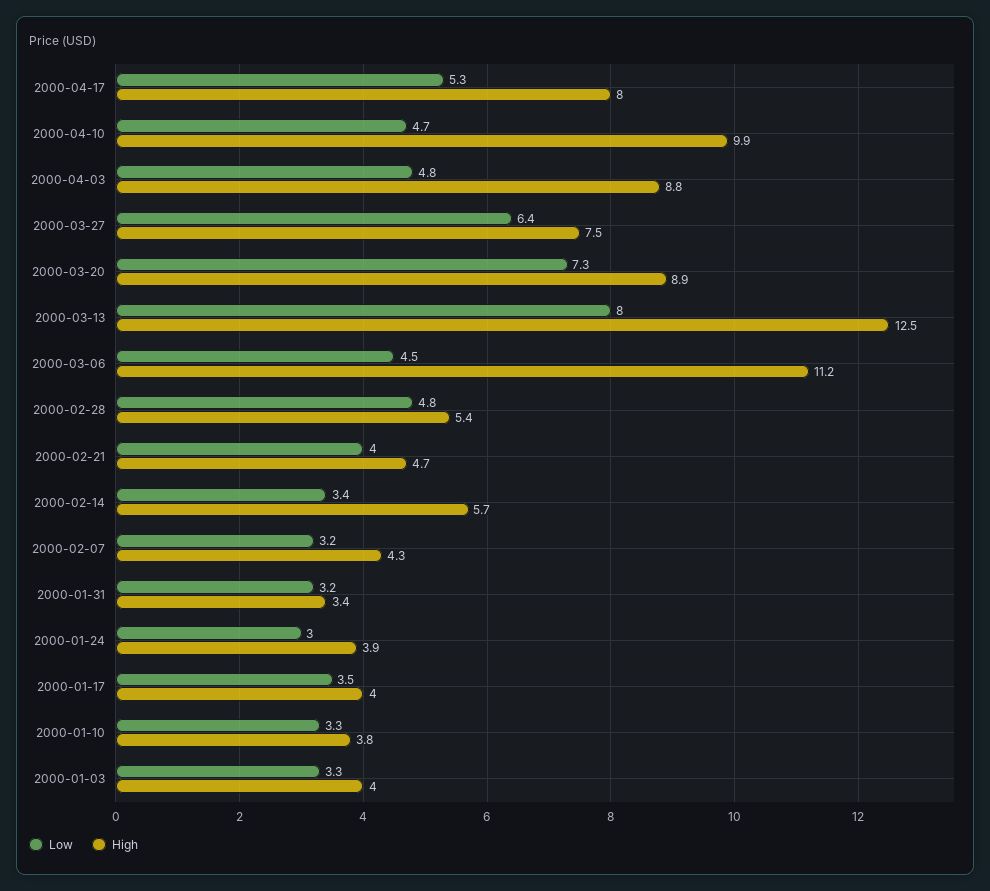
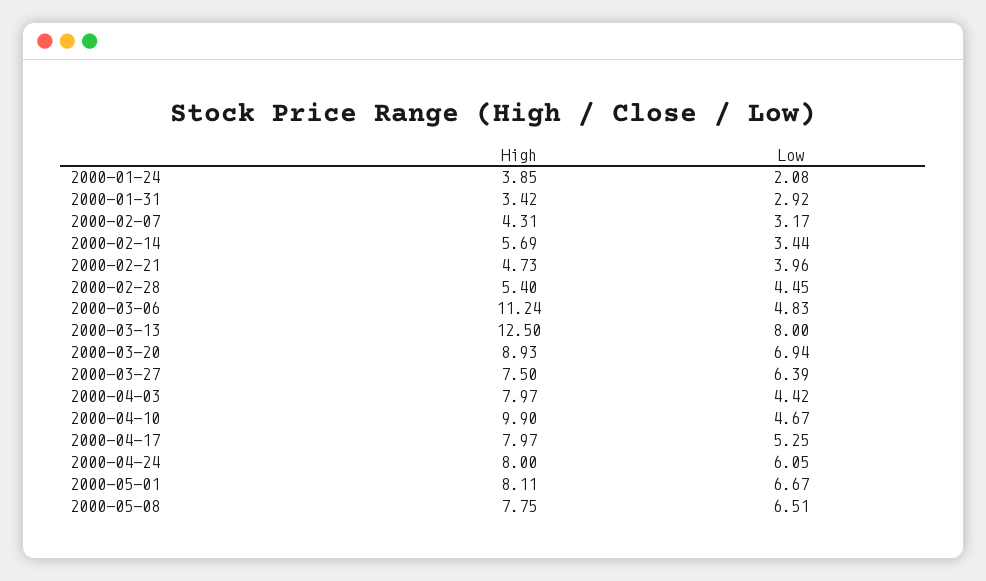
Low, 2000-04-03: 4.8 -> 4.42
High, 2000-04-03: 8.8 -> 7.97
Low, 2000-03-20: 7.3 -> 6.94
Low, 2000-03-06: 4.5 -> 4.83
Low, 2000-02-28: 4.8 -> 4.45
Low, 2000-01-31: 3.2 -> 2.92
Low, 2000-01-24: 3 -> 2.08
Low, 2000-01-17: 3.5 -> none
High, 2000-01-17: 4 -> none
Low, 2000-01-10: 3.3 -> none
High, 2000-01-10: 3.8 -> none
Low, 2000-01-03: 3.3 -> none
High, 2000-01-03: 4 -> none
High, 2000-04-24: none -> 8
Low, 2000-04-24: none -> 6.05
High, 2000-05-01: none -> 8.11
Low, 2000-05-01: none -> 6.67
High, 2000-05-08: none -> 7.75
Low, 2000-05-08: none -> 6.51

